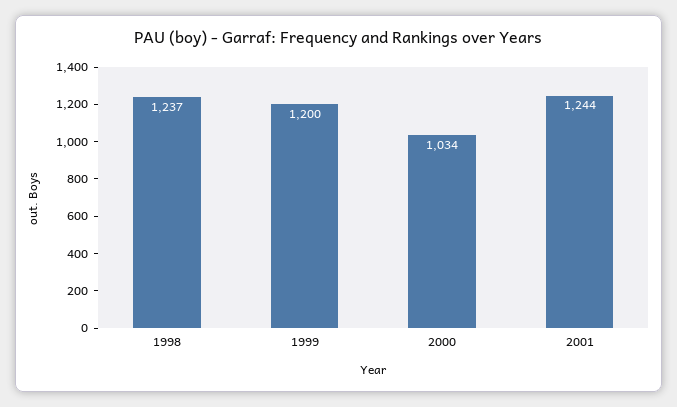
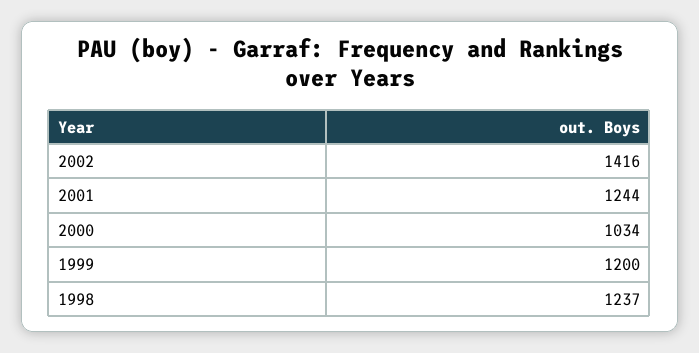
2002: none -> 1416

